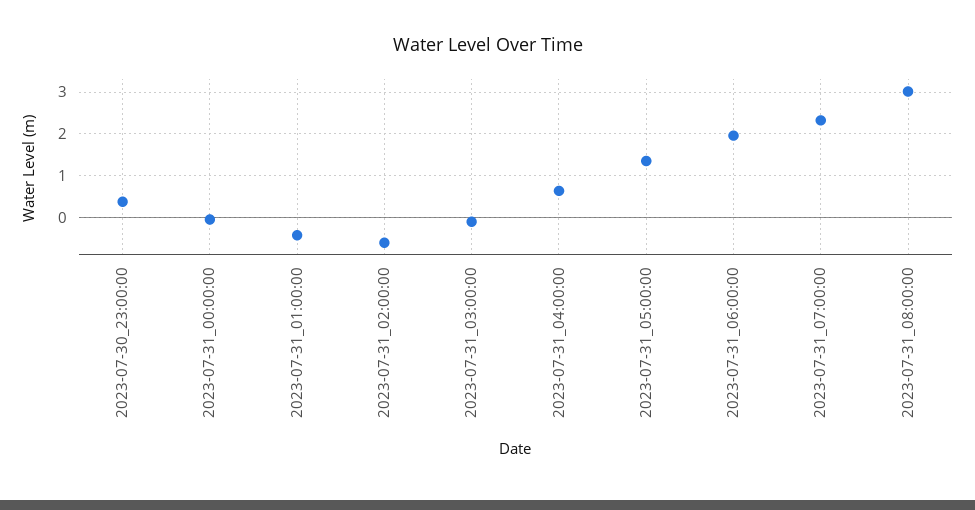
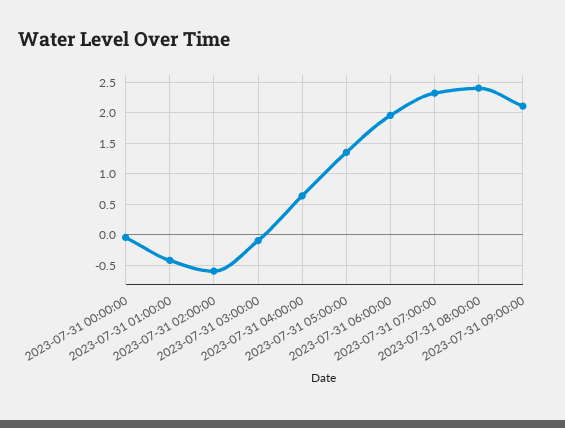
2023-07-30_23:00:00: 0.4 -> none
2023-07-31_08:00:00: 3 -> 2.4
2023-07-31 09:00:00: none -> 2.1

